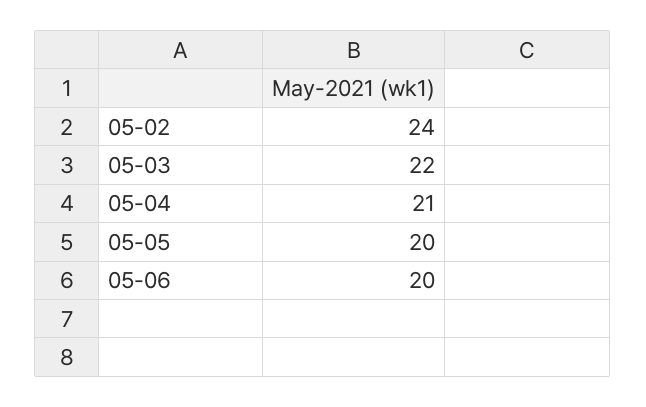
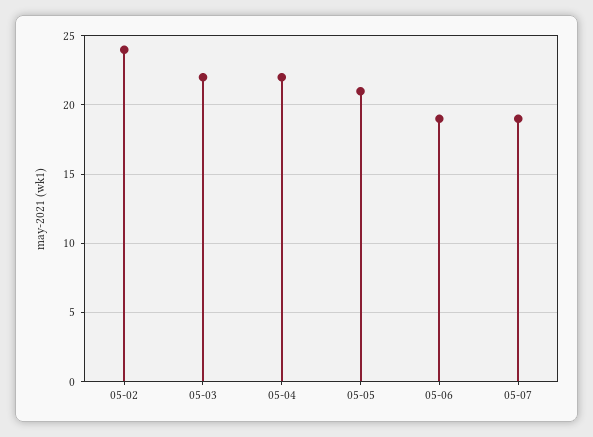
05-04: 21 -> 22
05-05: 20 -> 21
05-06: 20 -> 19
05-07: none -> 19

